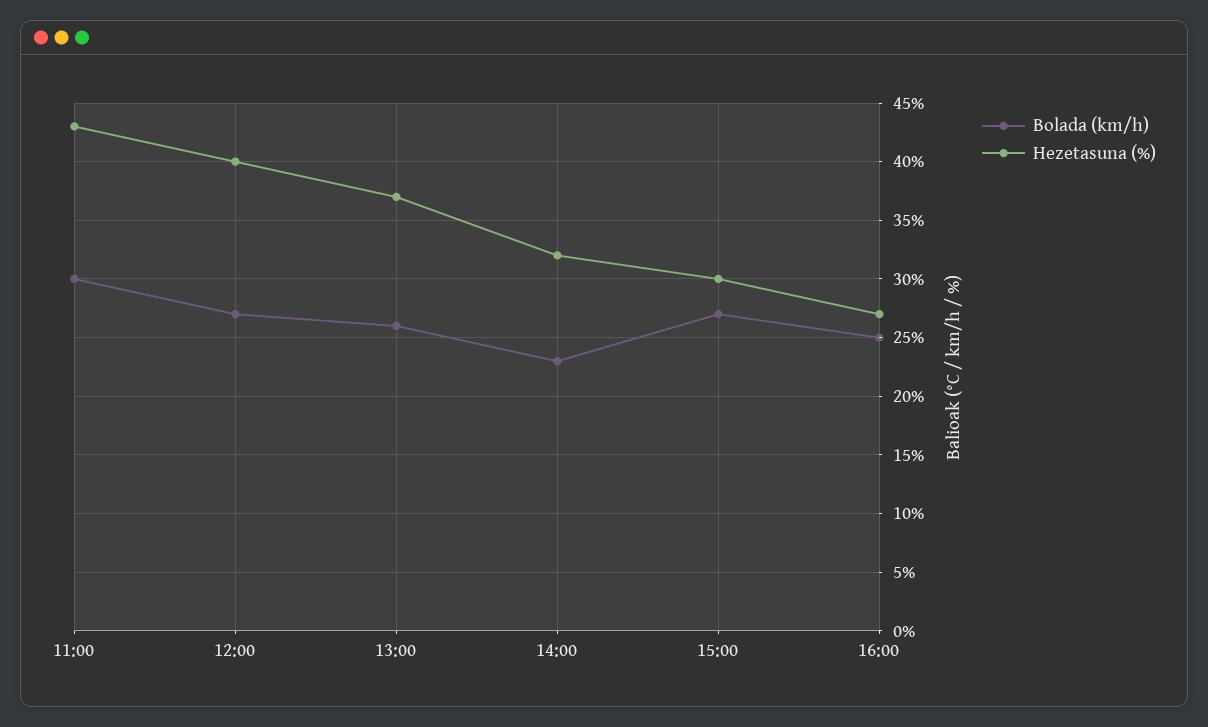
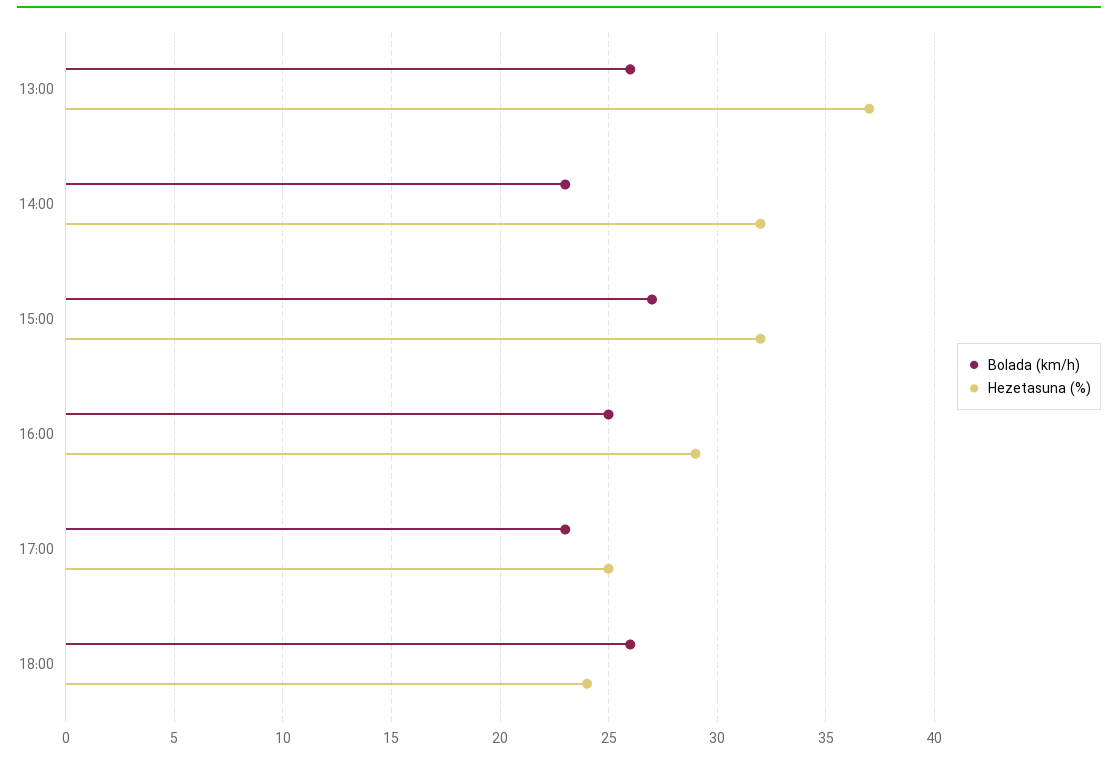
Bolada (km/h), 11:00: 30 -> none
Hezetasuna (%), 11:00: 43 -> none
Bolada (km/h), 12:00: 27 -> none
Hezetasuna (%), 12:00: 40 -> none
Hezetasuna (%), 15:00: 30 -> 32
Hezetasuna (%), 16:00: 27 -> 29
Bolada (km/h), 17:00: none -> 23
Hezetasuna (%), 17:00: none -> 25
Bolada (km/h), 18:00: none -> 26
Hezetasuna (%), 18:00: none -> 24

